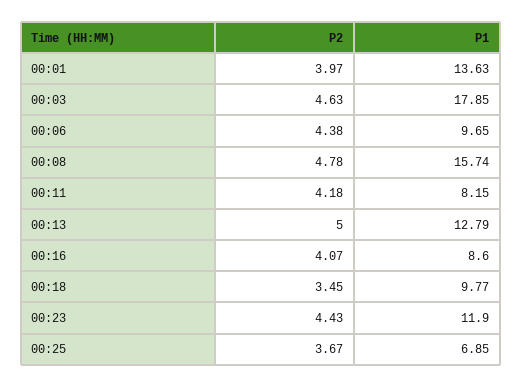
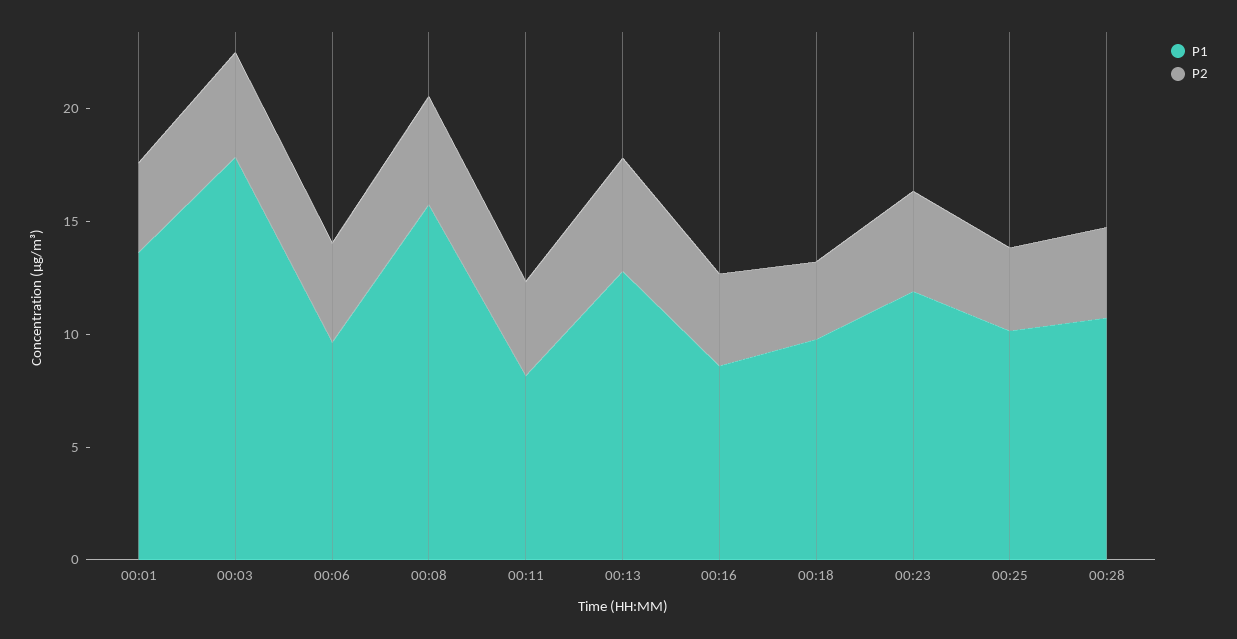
P1, 00:25: 6.85 -> 10
P1, 00:28: none -> 11
P2, 00:28: none -> 4

